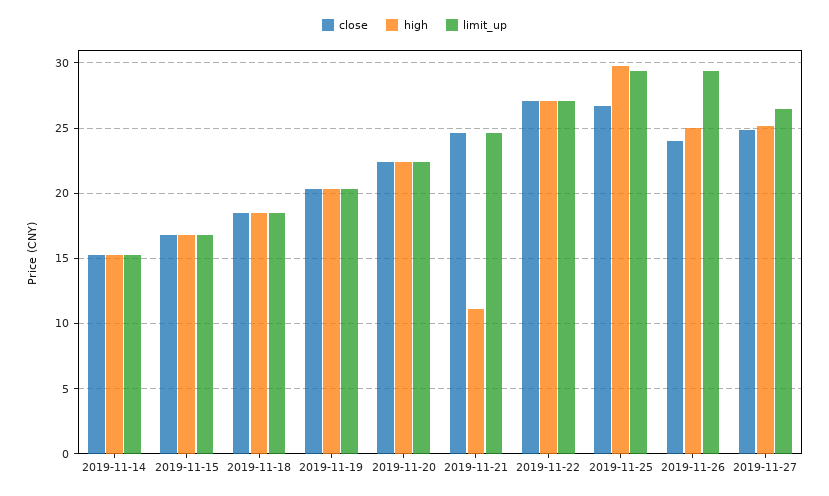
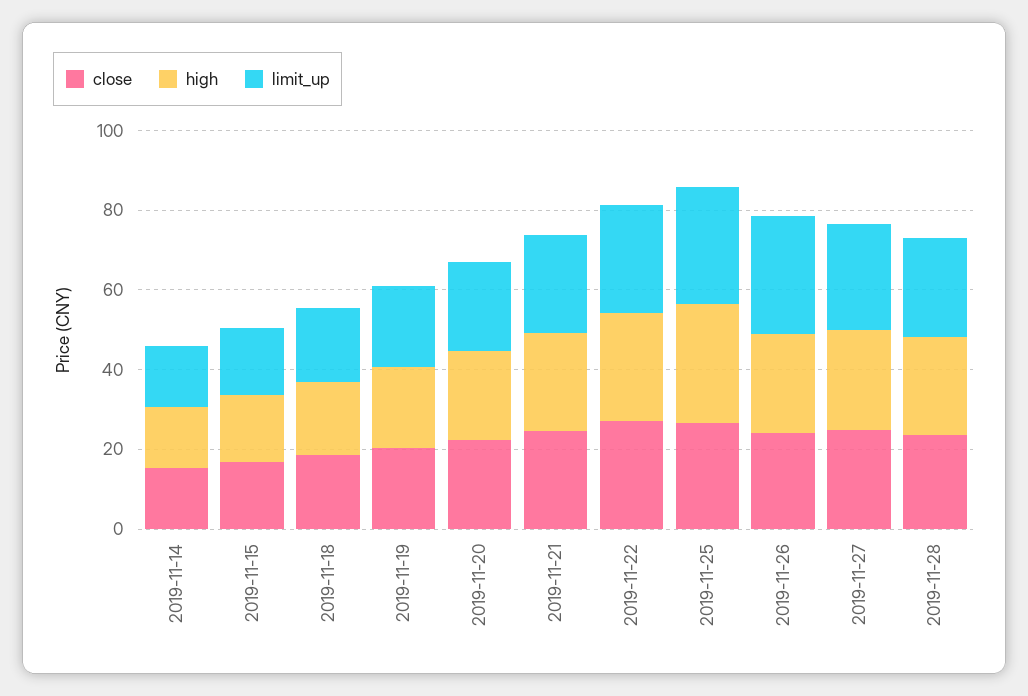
high, 2019-11-21: 11 -> 25
close, 2019-11-28: none -> 25
high, 2019-11-28: none -> 25
limit_up, 2019-11-28: none -> 25

